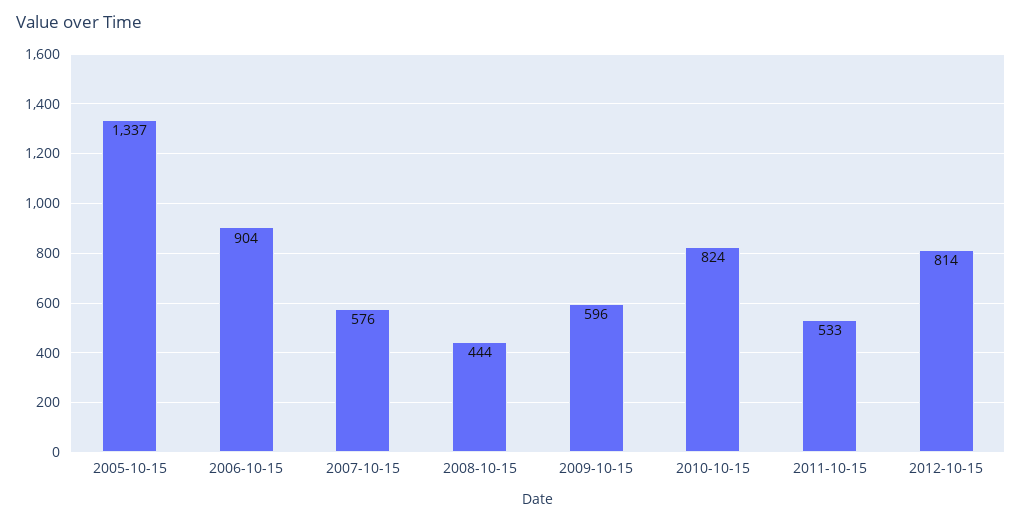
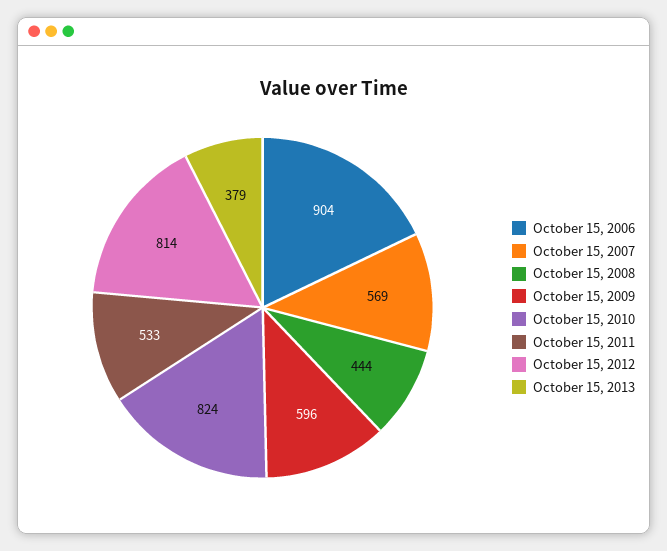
2005-10-15: 1337 -> none
2007-10-15: 576 -> 569
October 15, 2013: none -> 379

